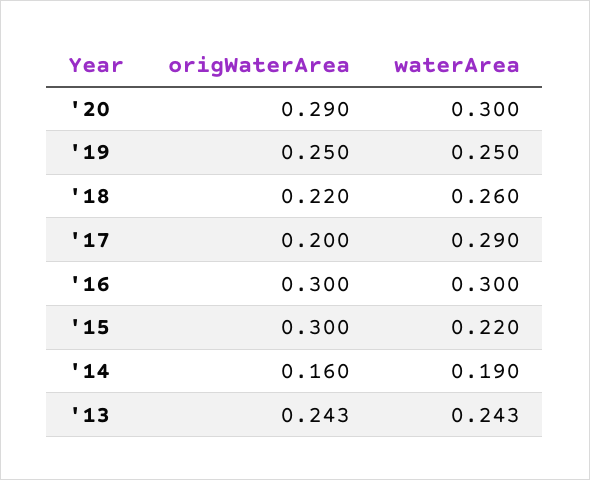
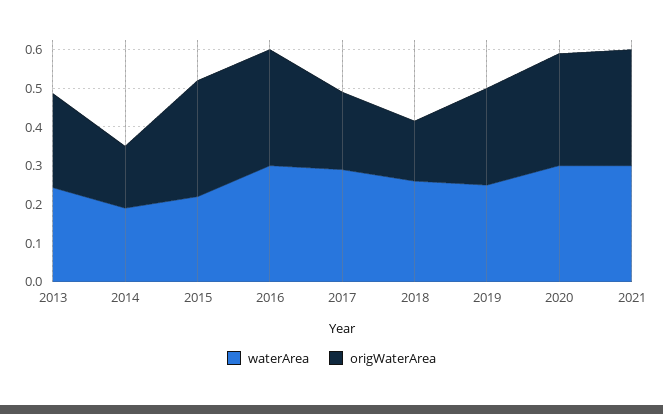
origWaterArea, '18: 0.22 -> 0.15
waterArea, 2021: none -> 0.3
origWaterArea, 2021: none -> 0.3

